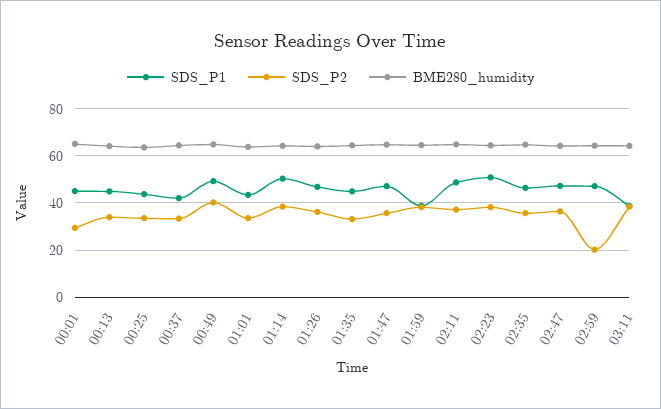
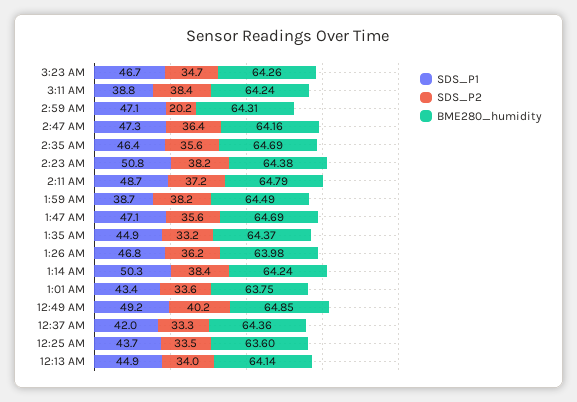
SDS_P1, 00:01: 45 -> none
SDS_P2, 00:01: 30 -> none
BME280_humidity, 00:01: 65 -> none
SDS_P1, 3:23 AM: none -> 46.7
SDS_P2, 3:23 AM: none -> 34.7
BME280_humidity, 3:23 AM: none -> 64.26

